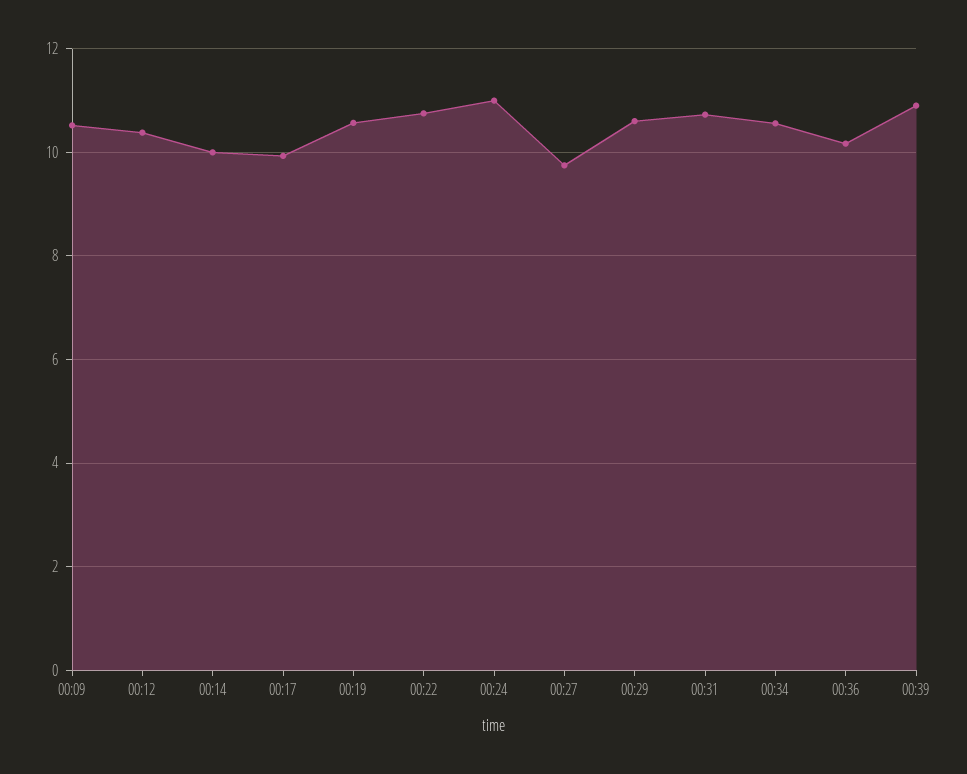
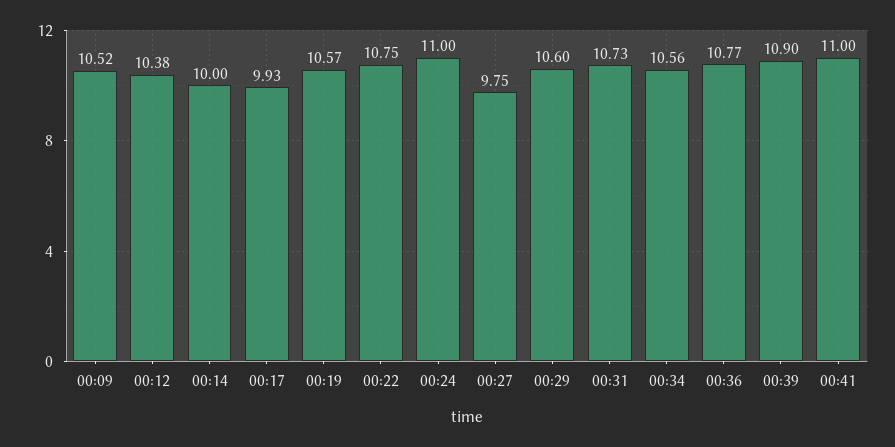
00:36: 10.2 -> 10.77
00:41: none -> 11

